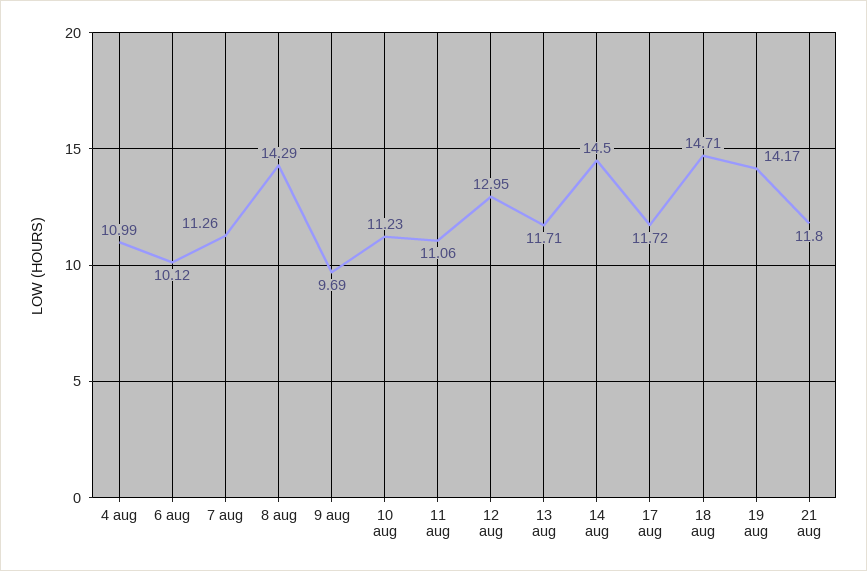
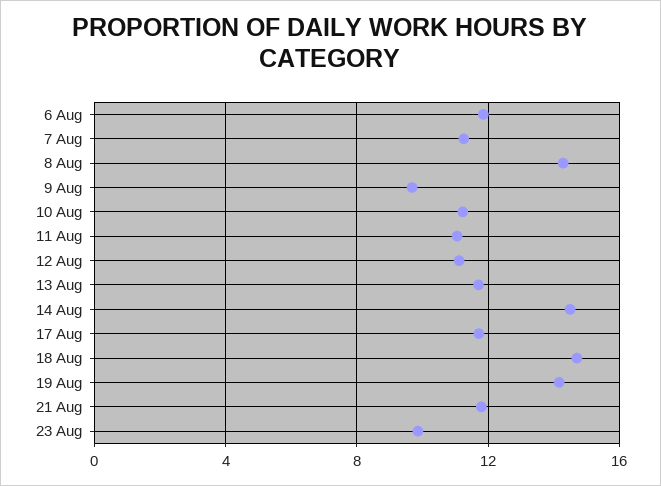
4 aug: 10.99 -> none
6 aug: 10.12 -> 12
12 aug: 12.95 -> 11
23 Aug: none -> 10

